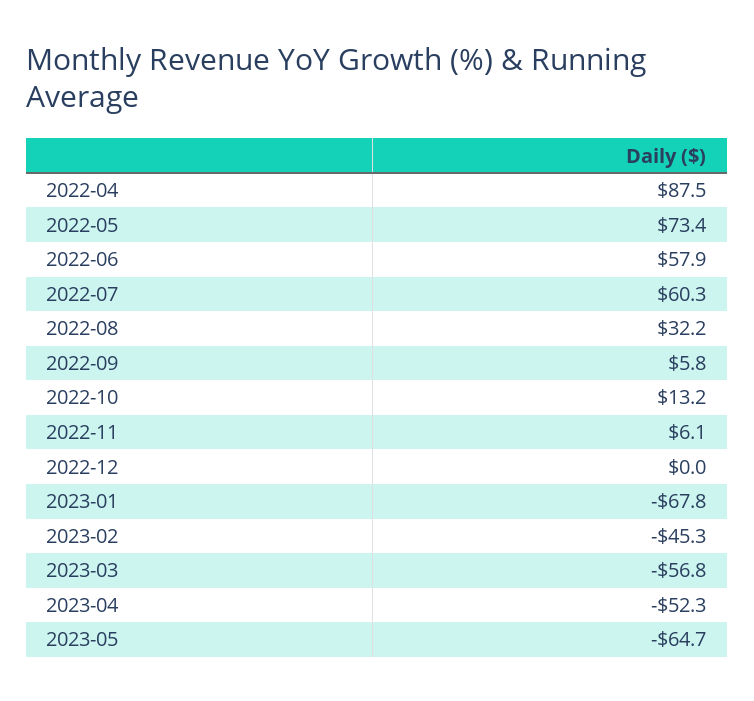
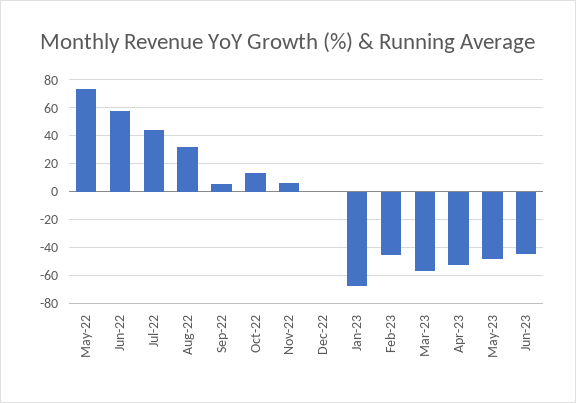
2022-04: 87.5 -> none
2022-07: 60.3 -> 45
2023-05: -64.7 -> -50
Jun-23: none -> -45

